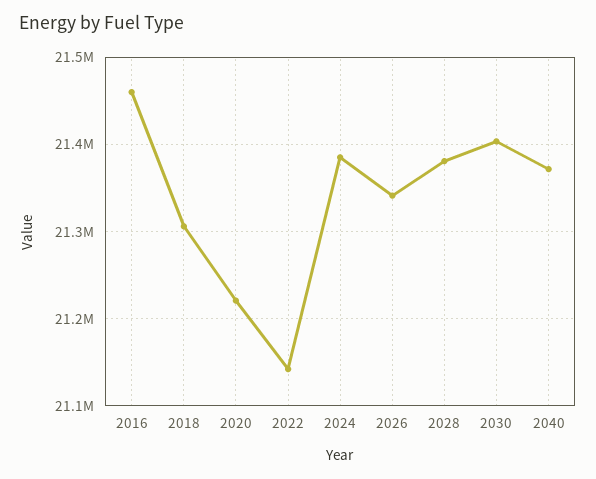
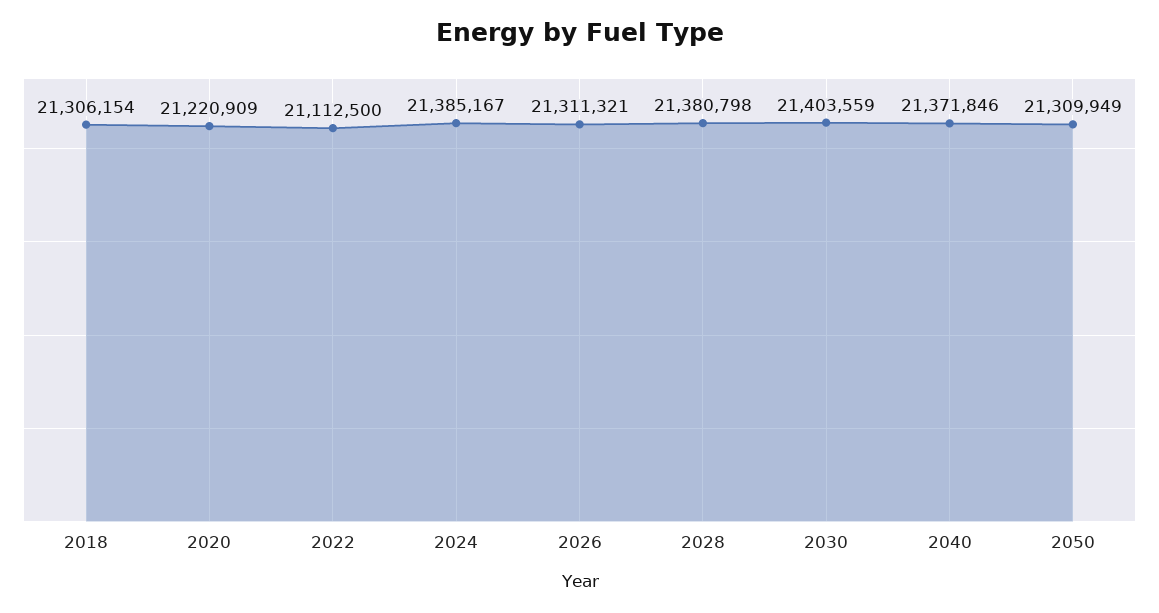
2016: 21460000 -> none
2022: 21140000 -> 21112500
2026: 21340000 -> 21311321
2050: none -> 21309949

